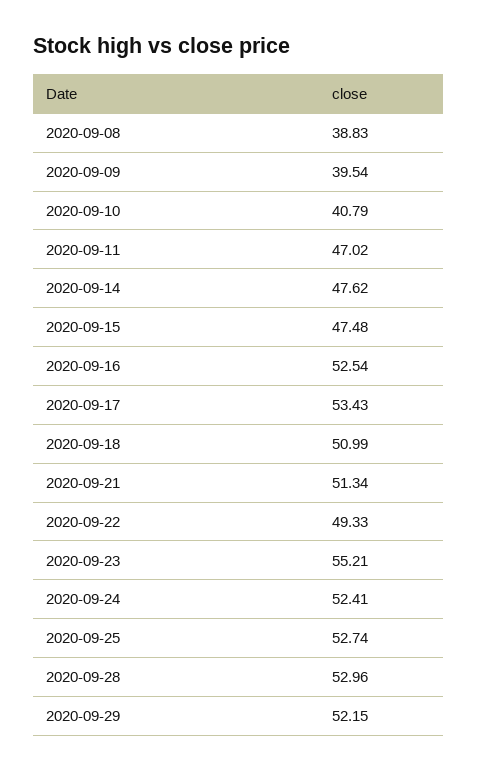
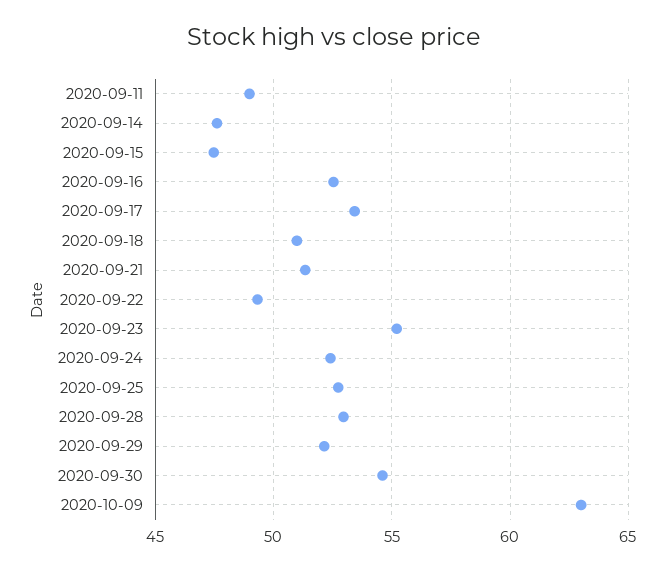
2020-09-08: 38.83 -> none
2020-09-09: 39.54 -> none
2020-09-10: 40.79 -> none
2020-09-11: 47.02 -> 49
2020-09-30: none -> 54.5
2020-10-09: none -> 63

